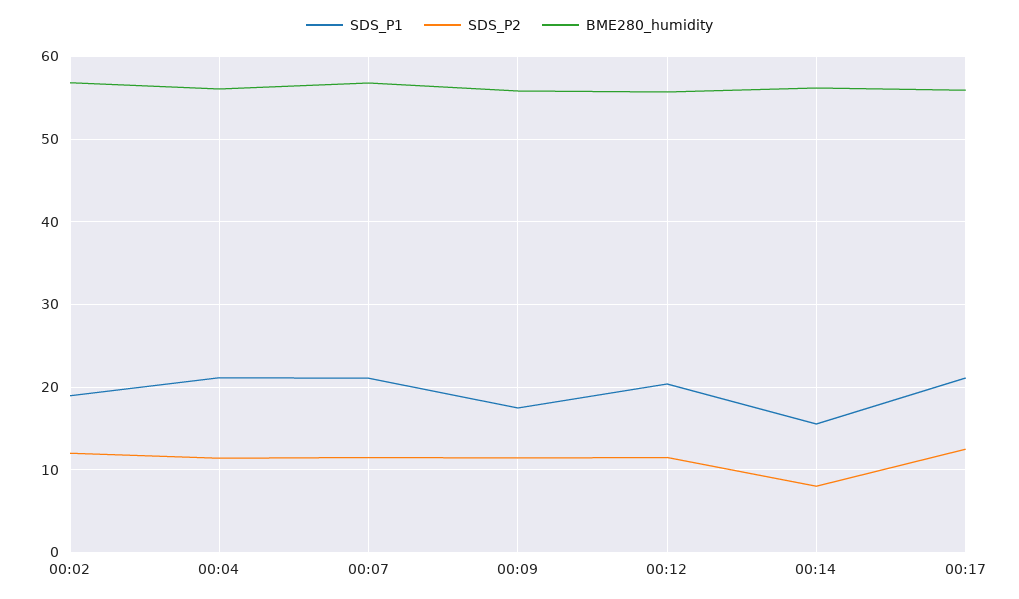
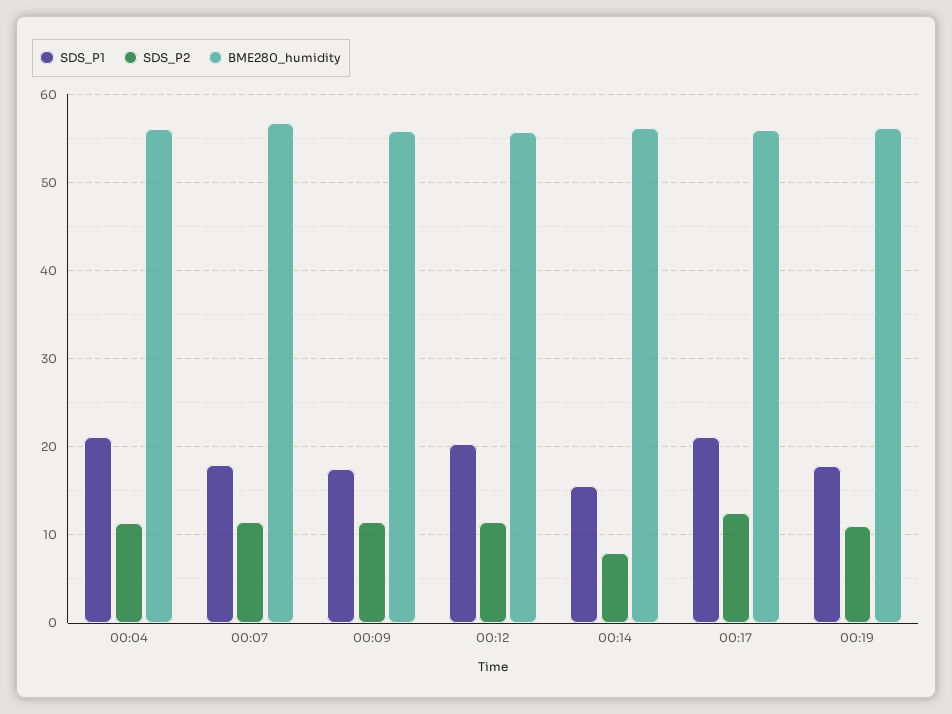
SDS_P1, 00:02: 19 -> none
SDS_P2, 00:02: 12 -> none
BME280_humidity, 00:02: 57 -> none
SDS_P1, 00:07: 21 -> 18
SDS_P1, 00:19: none -> 18
SDS_P2, 00:19: none -> 11
BME280_humidity, 00:19: none -> 56

